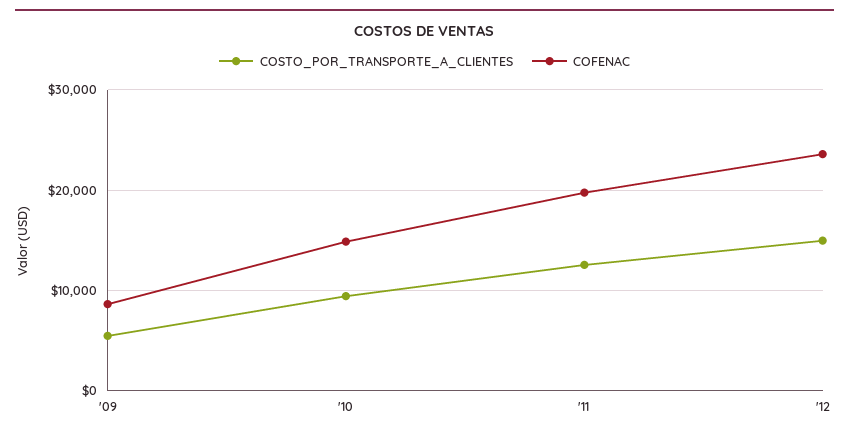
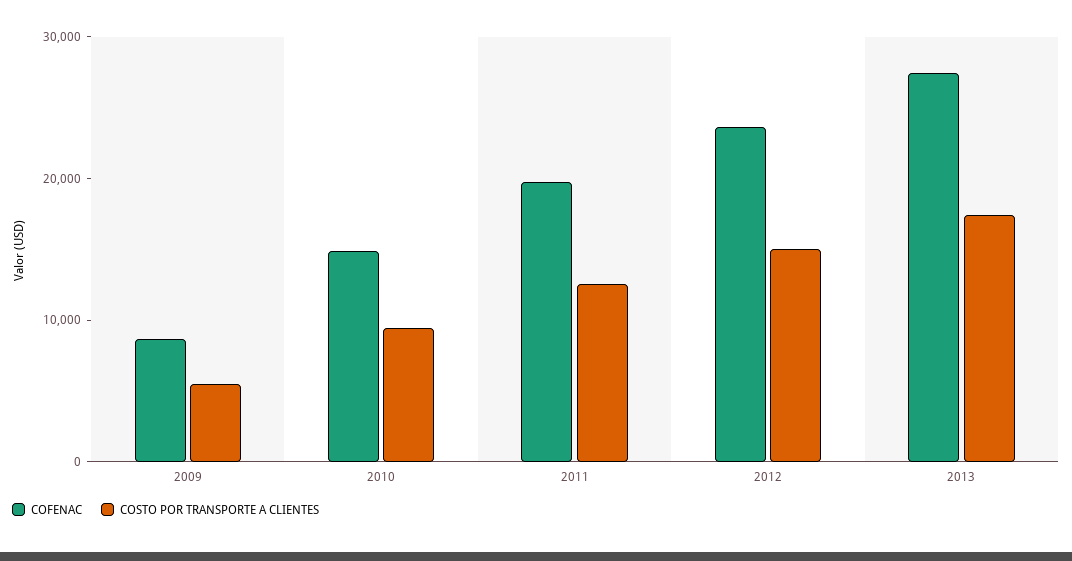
COFENAC, 2013: none -> 28000
COSTO_POR_TRANSPORTE_A_CLIENTES, 2013: none -> 18000

